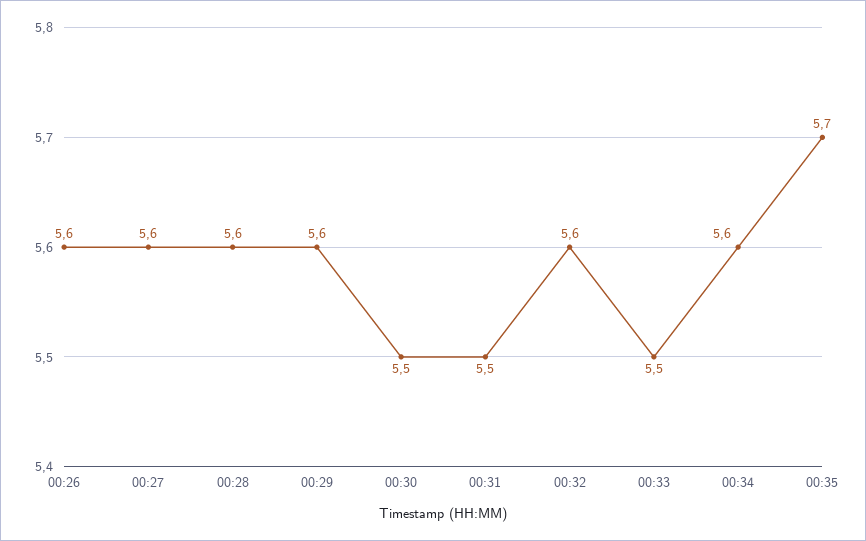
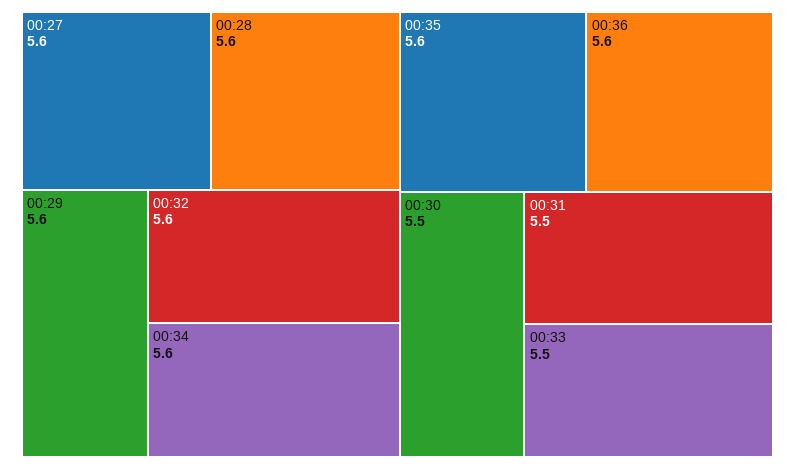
00:26: 5.6 -> none
00:35: 5.7 -> 5.6
00:36: none -> 5.6

